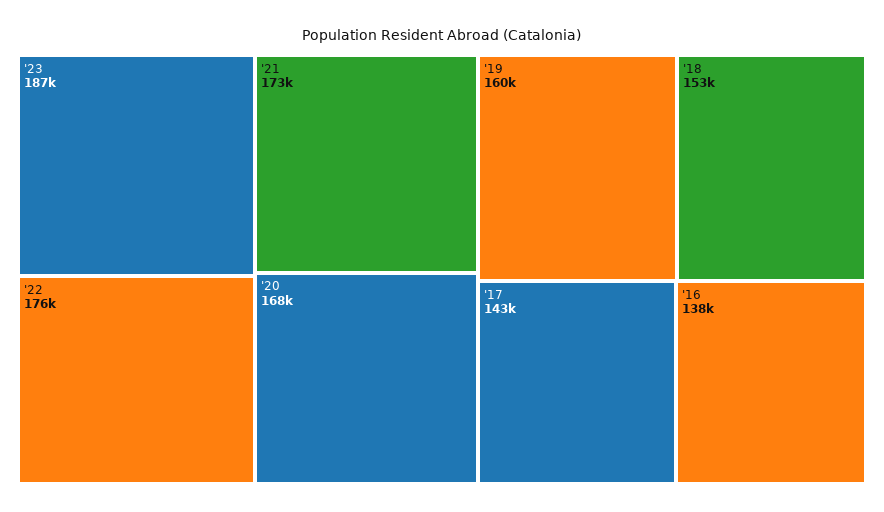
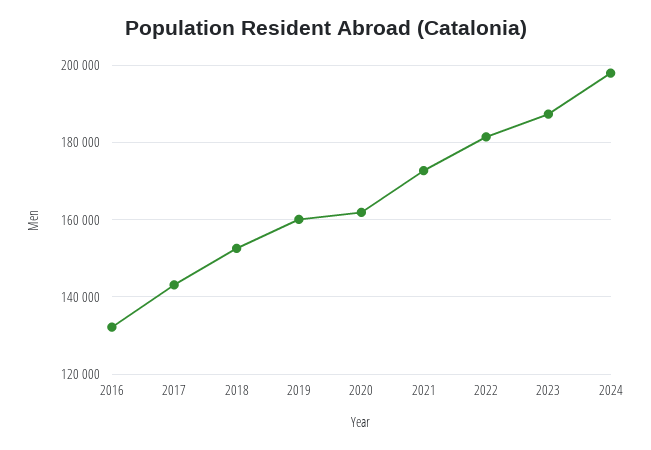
'22: 176000 -> 182000
'20: 168000 -> 162000
'16: 138000 -> 132000
2024: none -> 198000

